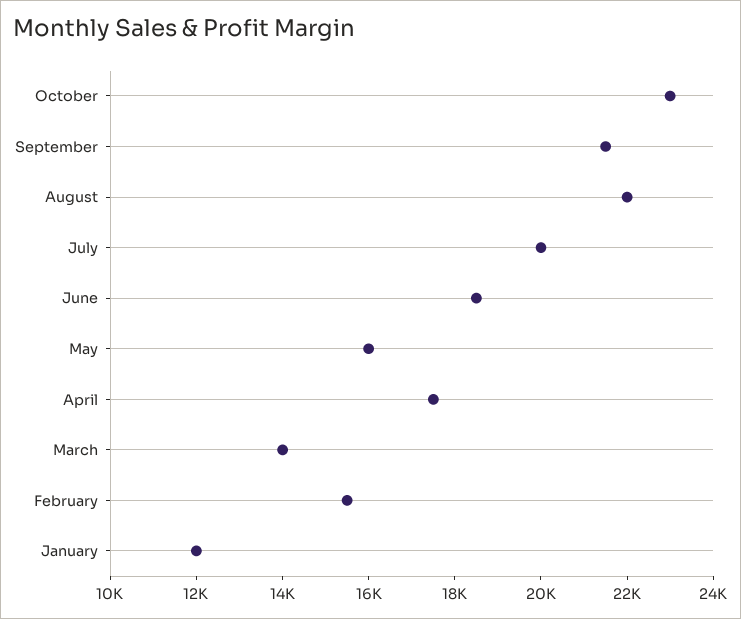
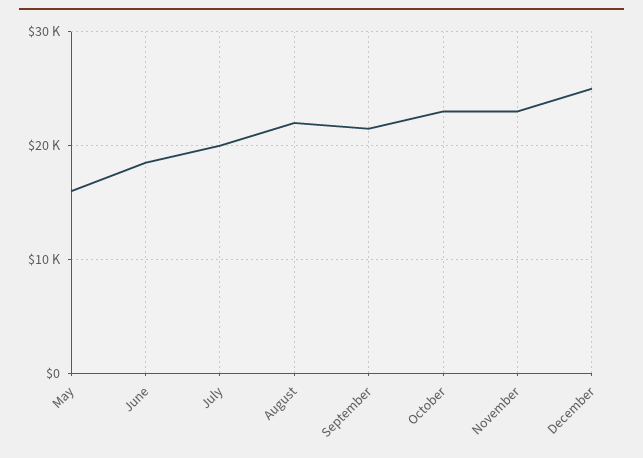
April: 17500 -> none
March: 14000 -> none
February: 15500 -> none
January: 12000 -> none
November: none -> 23000
December: none -> 25000

